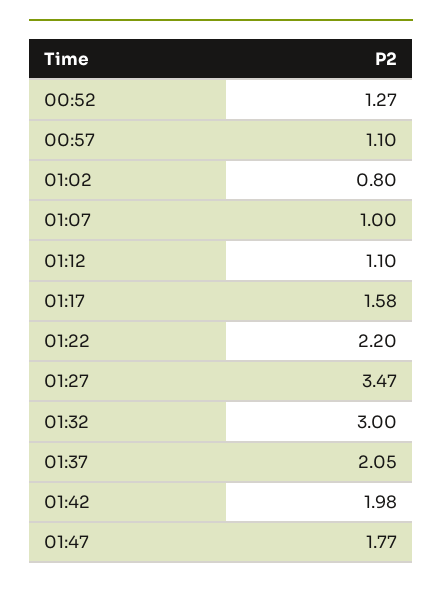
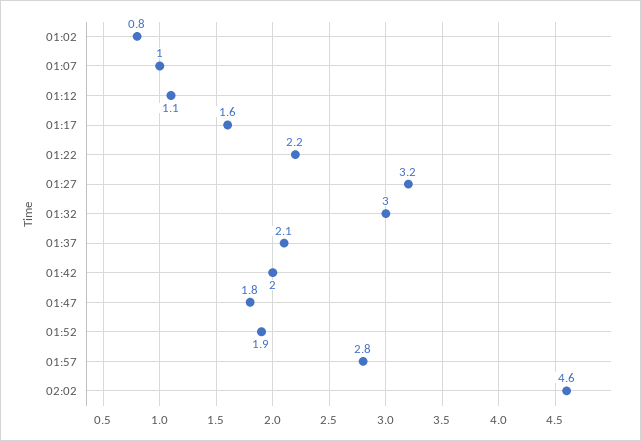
00:52: 1.27 -> none
00:57: 1.1 -> none
01:27: 3.47 -> 3.2
01:52: none -> 1.9
01:57: none -> 2.8
02:02: none -> 4.6

